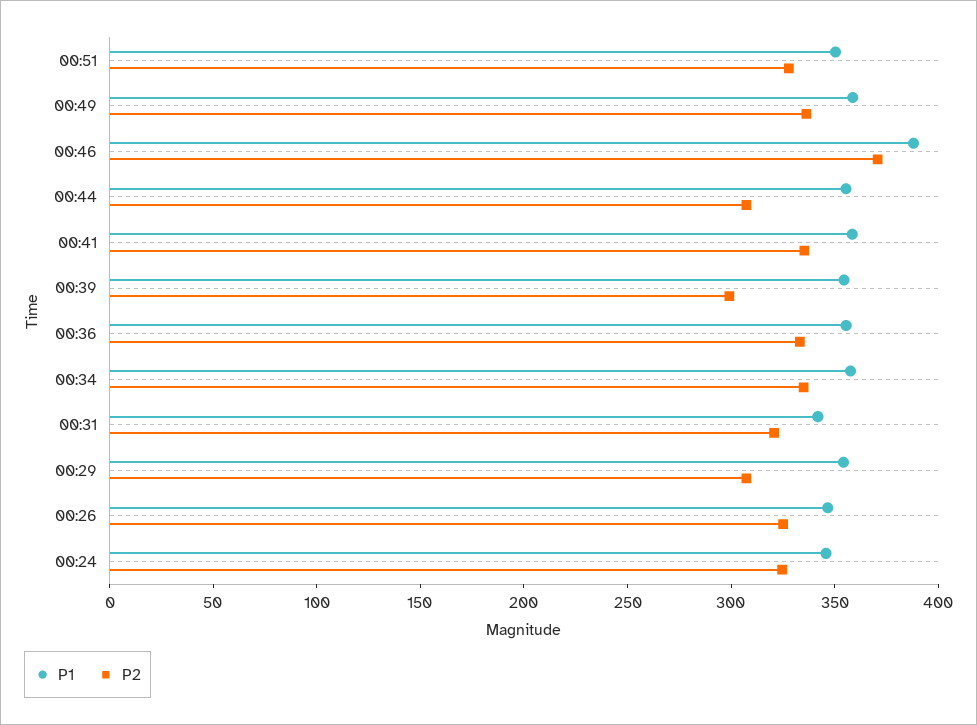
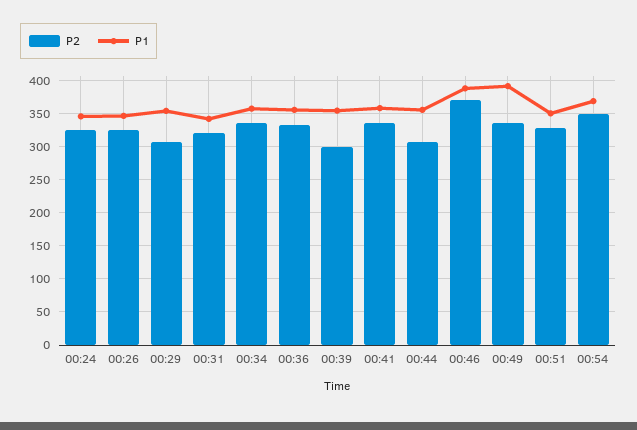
P1, 00:49: 360 -> 390
P2, 00:54: none -> 350
P1, 00:54: none -> 370

